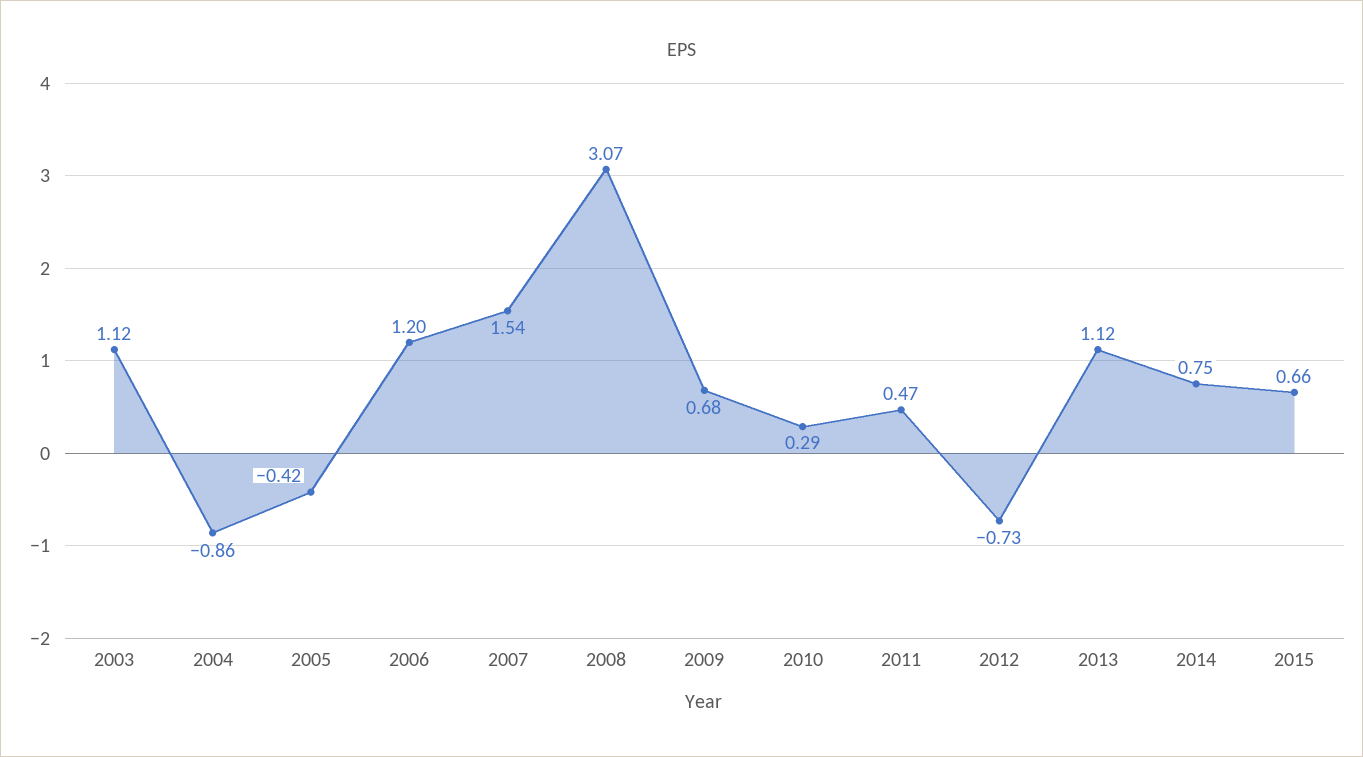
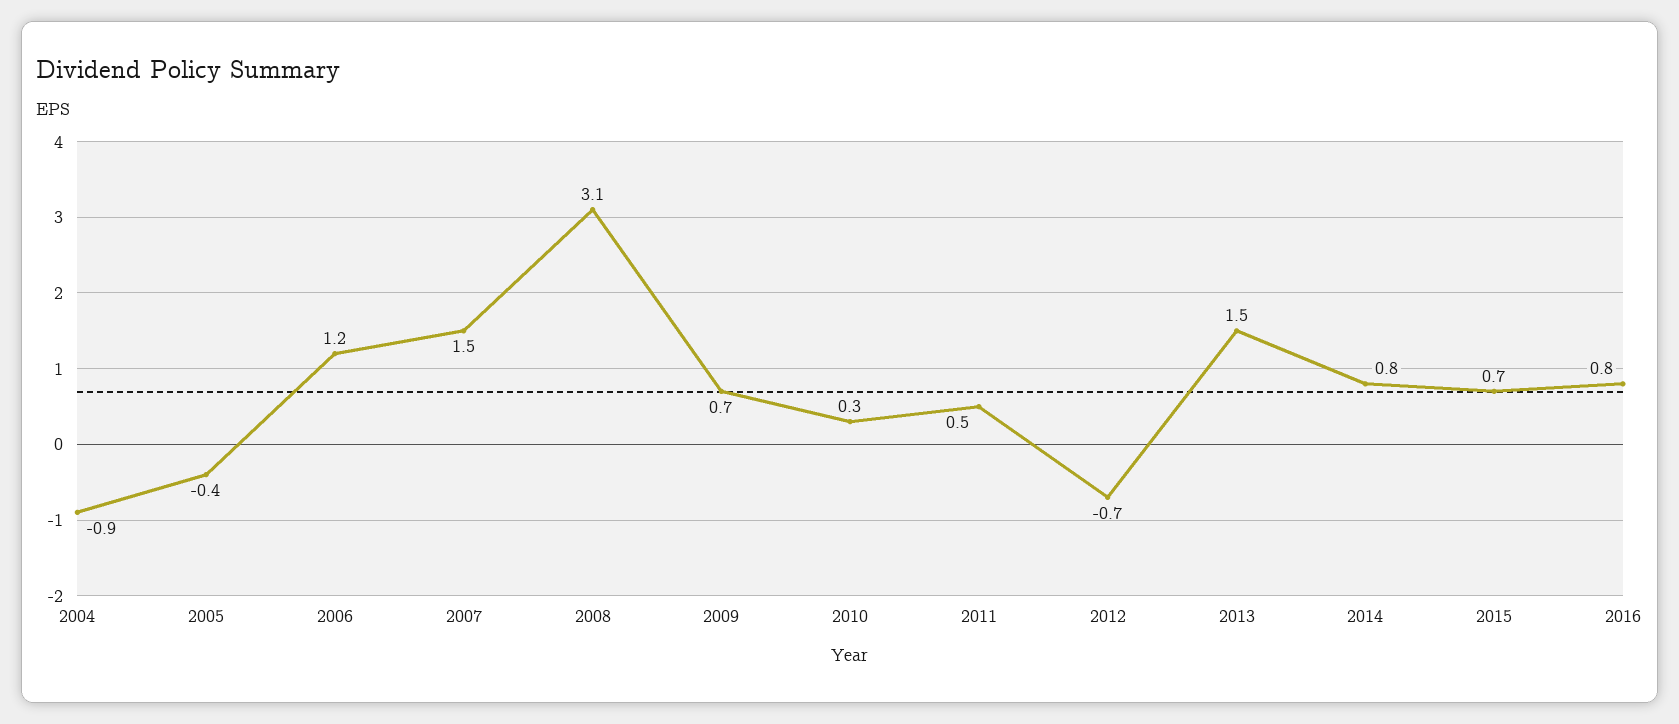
2003: 1.12 -> none
2013: 1.12 -> 1.5
2016: none -> 0.8

